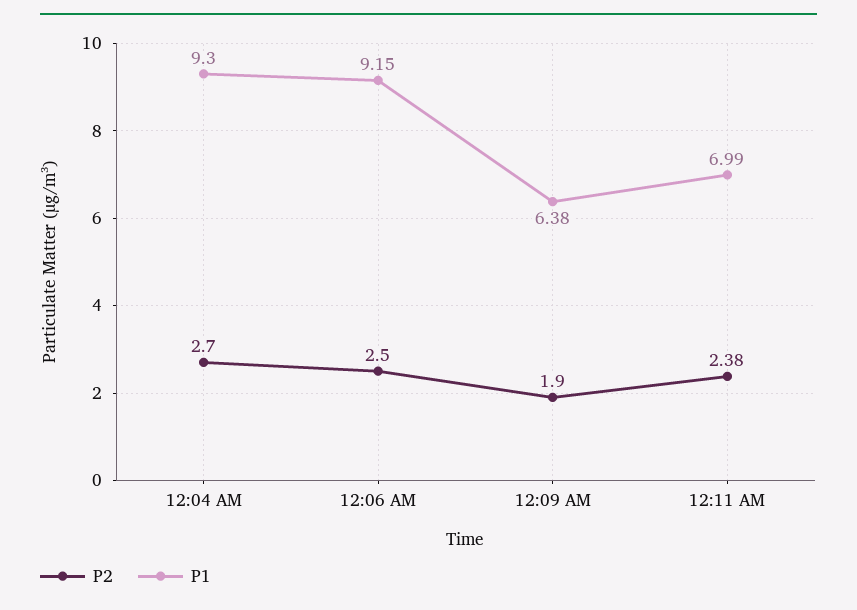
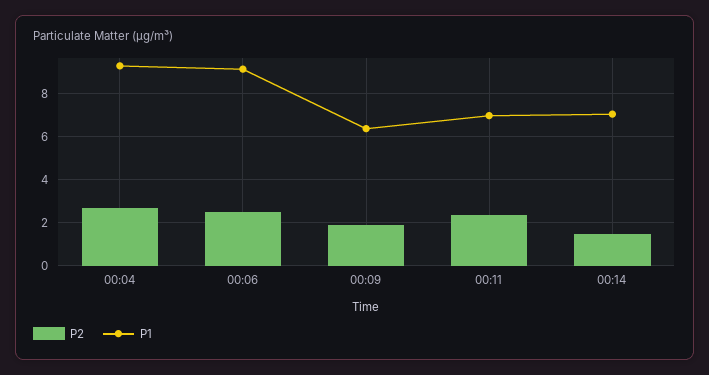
P2, 00:14: none -> 1.5
P1, 00:14: none -> 7

